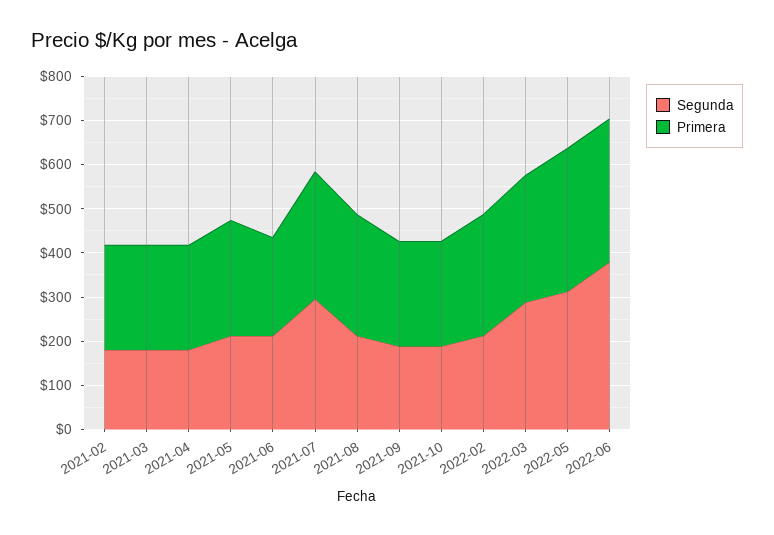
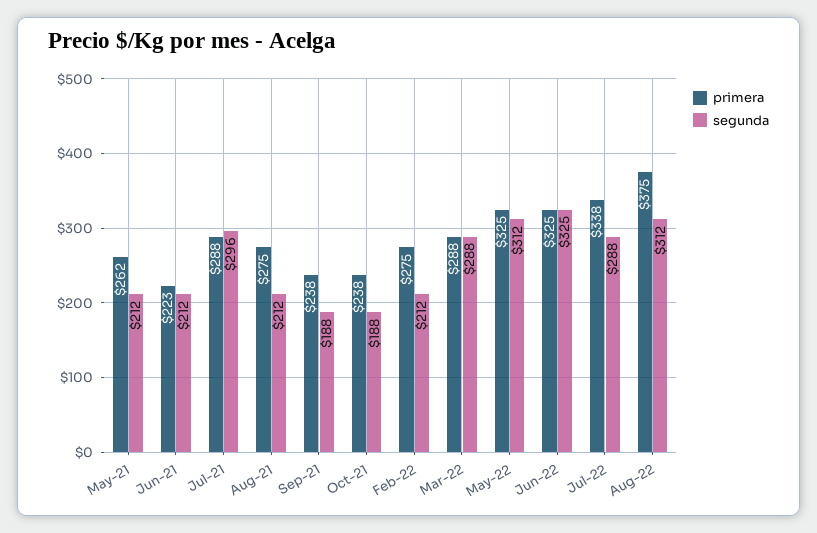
Segunda, 2021-02: 180 -> none
Primera, 2021-02: 240 -> none
Segunda, 2021-03: 180 -> none
Primera, 2021-03: 240 -> none
Segunda, 2021-04: 180 -> none
Primera, 2021-04: 240 -> none
Segunda, 2022-06: 380 -> 325
Primera, Jul-22: none -> 338
Segunda, Jul-22: none -> 288
Primera, Aug-22: none -> 375
Segunda, Aug-22: none -> 312

